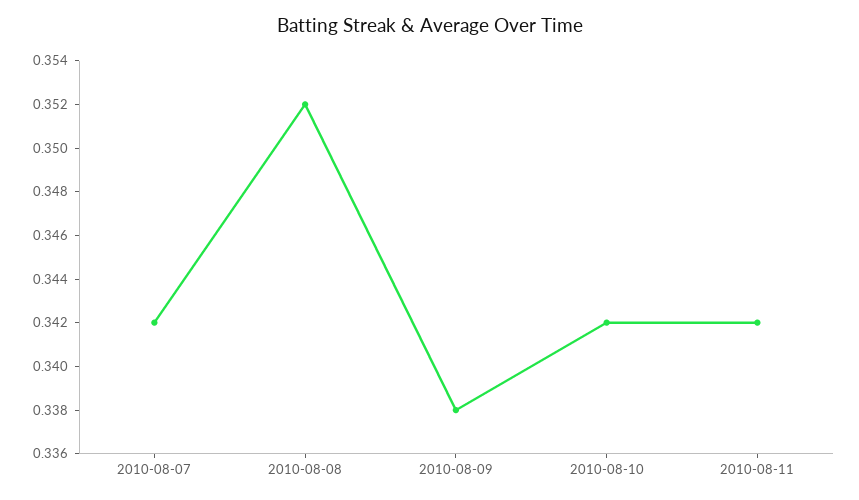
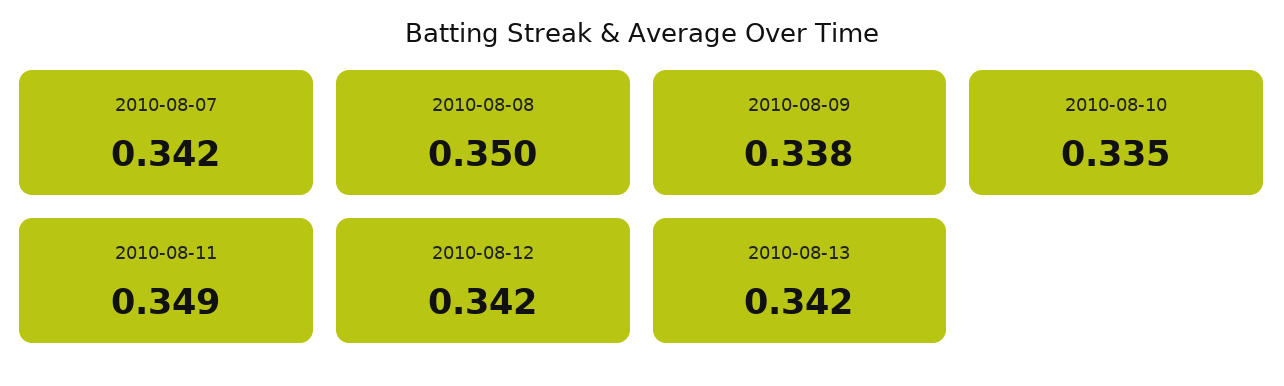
2010-08-08: 0.352 -> 0.35
2010-08-10: 0.342 -> 0.335
2010-08-11: 0.342 -> 0.349
2010-08-12: none -> 0.342
2010-08-13: none -> 0.342

